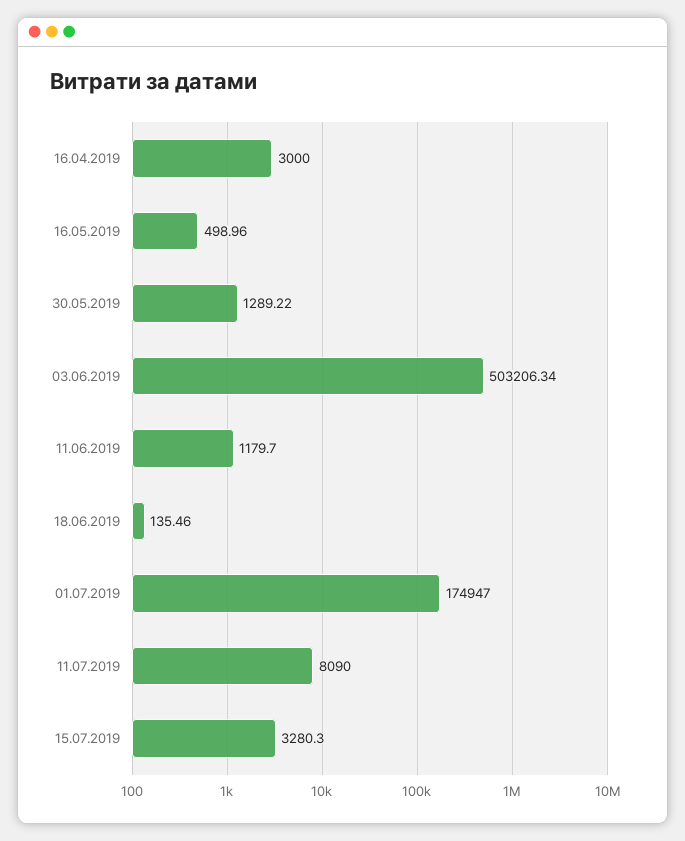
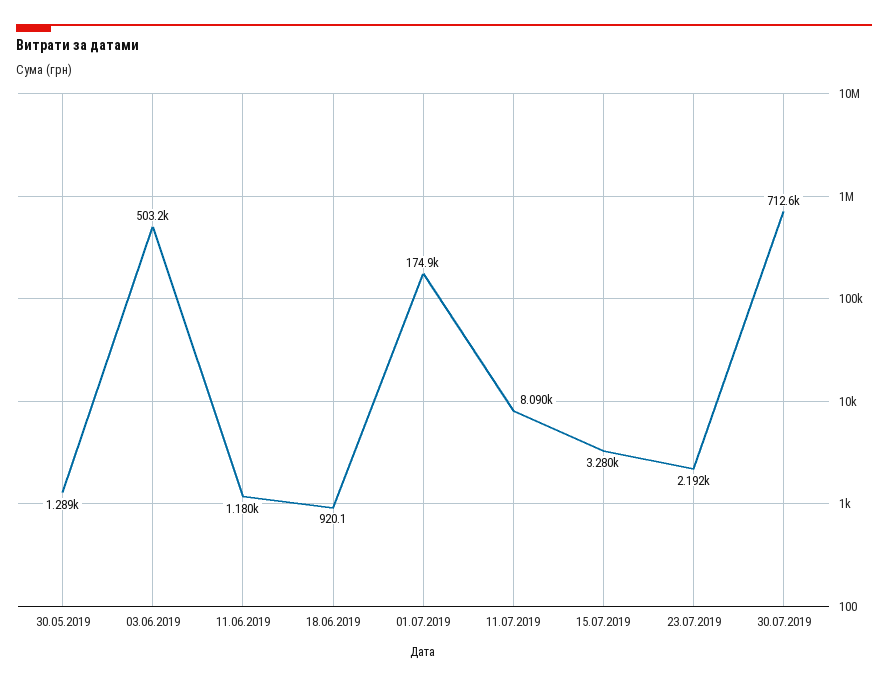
16.04.2019: 3000 -> none
16.05.2019: 498.96 -> none
18.06.2019: 135.46 -> 920.1
23.07.2019: none -> 2192
30.07.2019: none -> 712600

